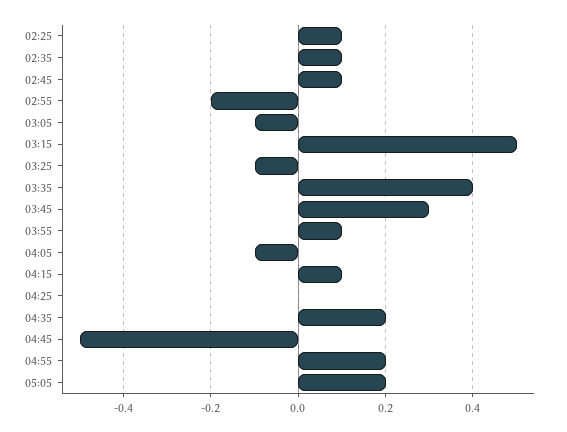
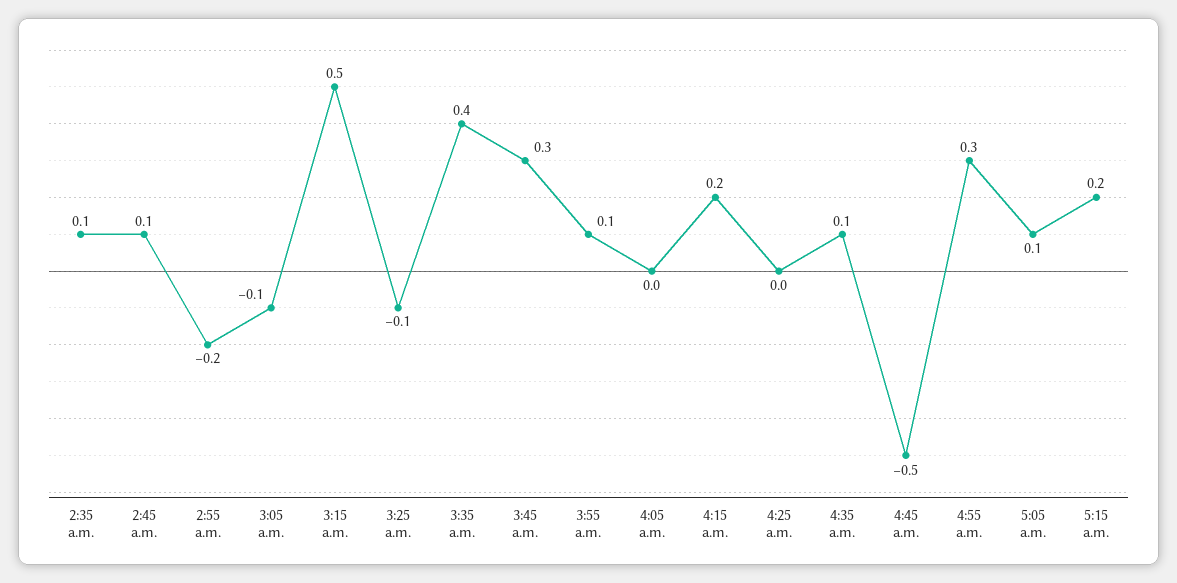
02:25: 0.1 -> none
04:05: -0.1 -> 0
04:15: 0.1 -> 0.2
04:35: 0.2 -> 0.1
04:55: 0.2 -> 0.3
05:05: 0.2 -> 0.1
5:15 a.m.: none -> 0.2

